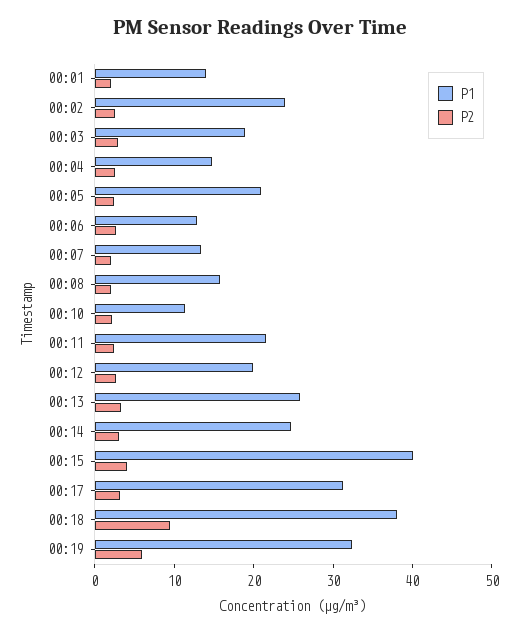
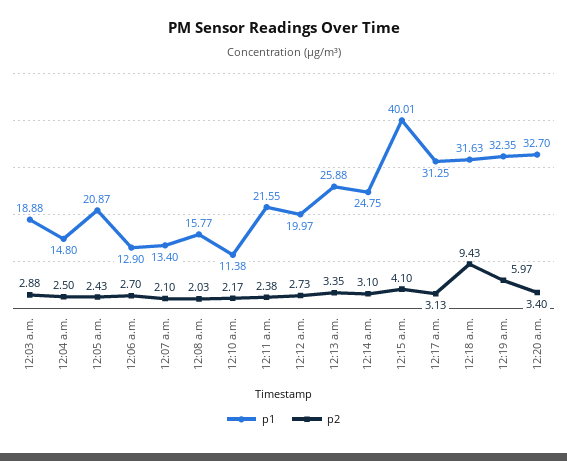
P1, 00:01: 14 -> none
P2, 00:01: 2 -> none
P1, 00:02: 24 -> none
P2, 00:02: 2 -> none
P1, 00:18: 38 -> 31.63
P1, 12:20 a.m.: none -> 32.7
P2, 12:20 a.m.: none -> 3.4

